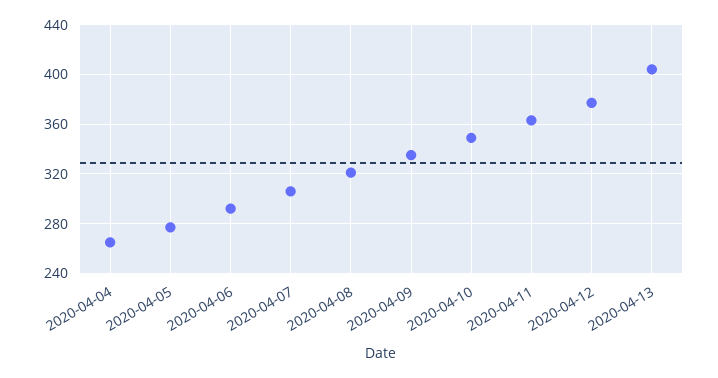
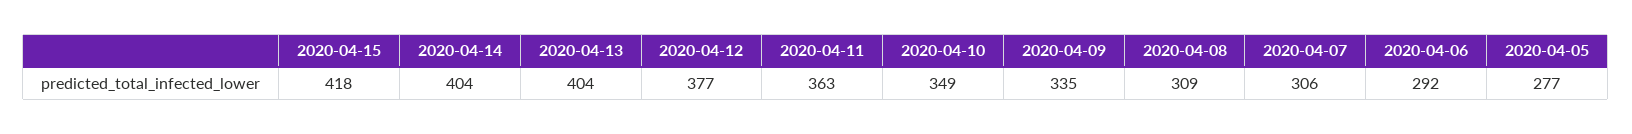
2020-04-04: 265 -> none
2020-04-08: 320 -> 309
2020-04-15: none -> 418
2020-04-14: none -> 404

